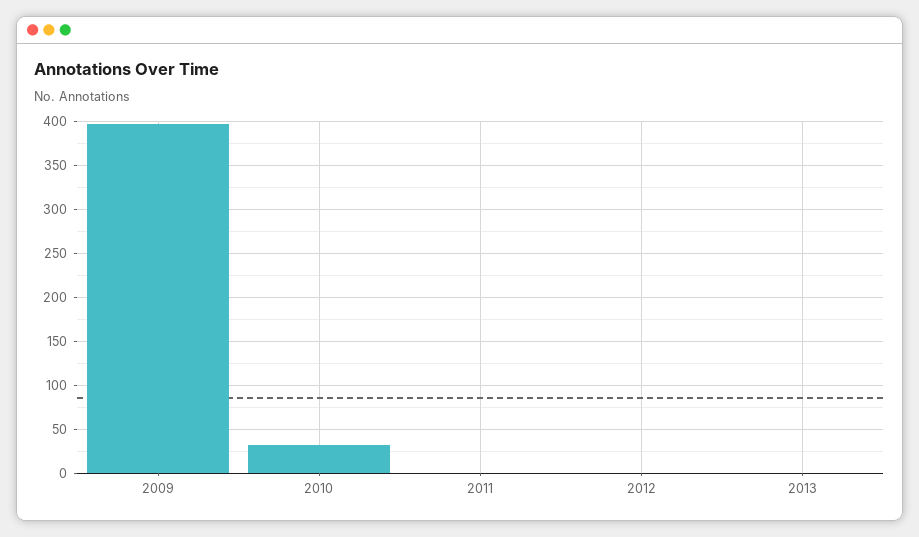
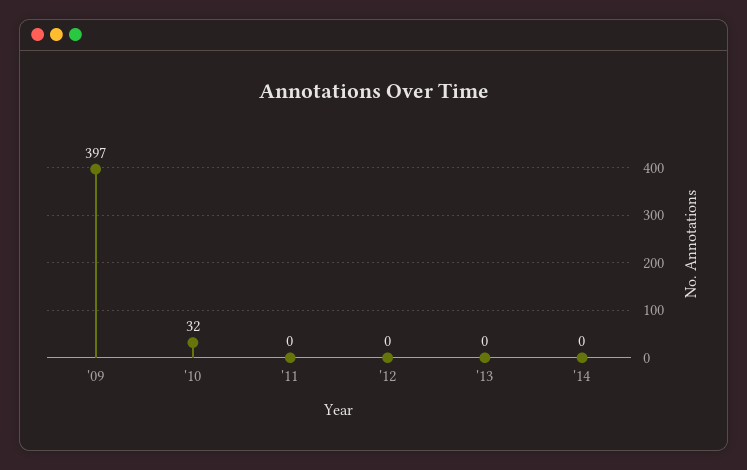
'14: none -> 0

